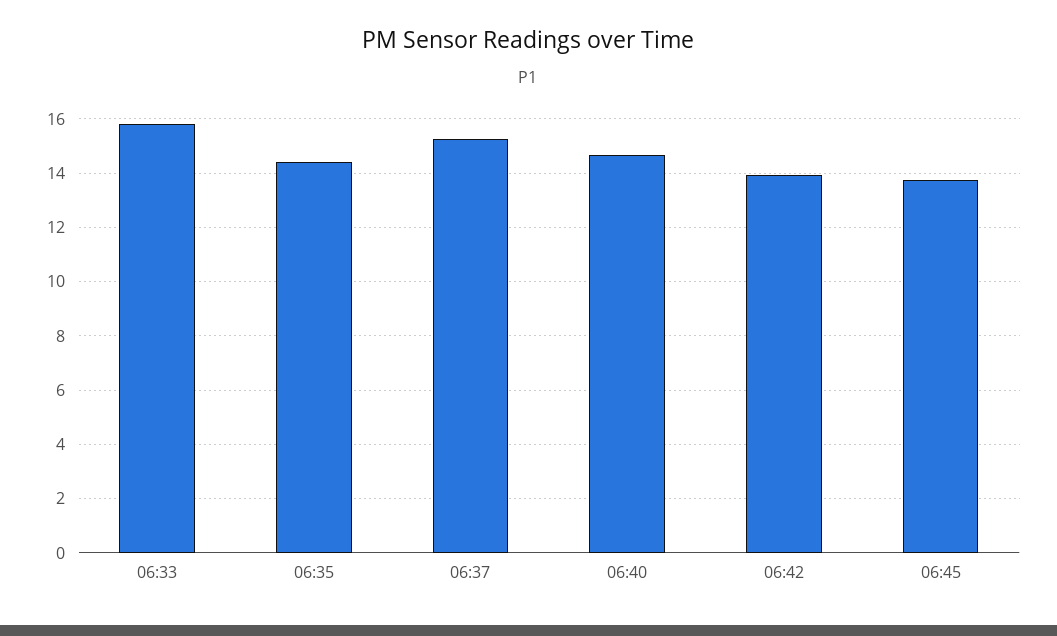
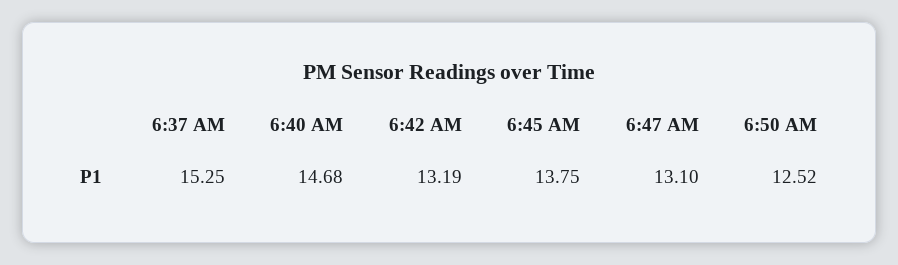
06:33: 15.75 -> none
06:35: 14.5 -> none
06:42: 14 -> 13.19
6:47 AM: none -> 13.1
6:50 AM: none -> 12.52

